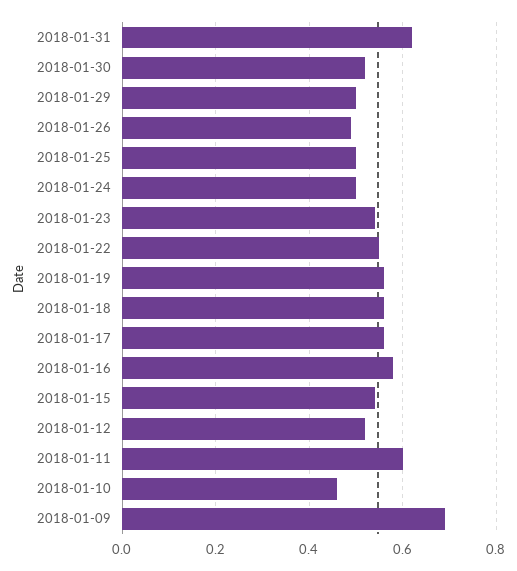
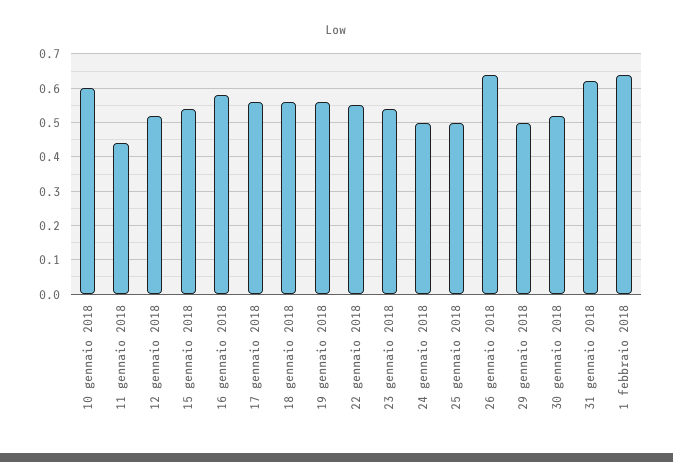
2018-01-26: 0.5 -> 0.65
2018-01-11: 0.6 -> 0.45
2018-01-10: 0.45 -> 0.6
2018-01-09: 0.7 -> none
1 febbraio 2018: none -> 0.65

